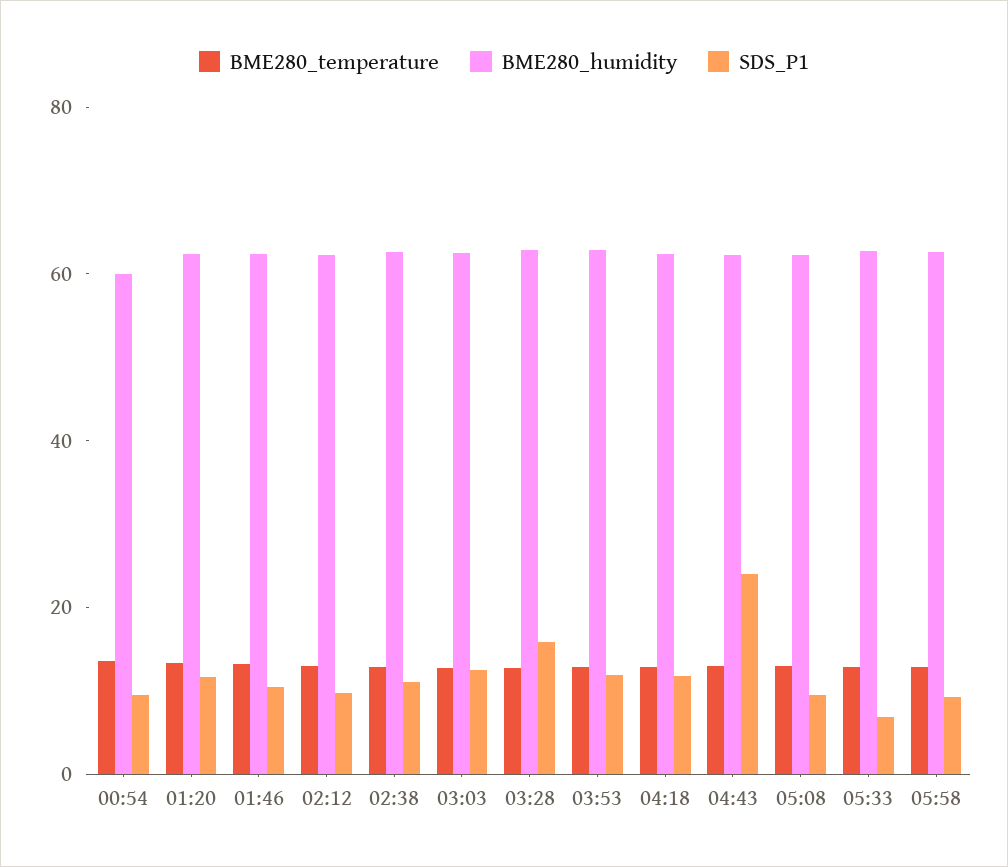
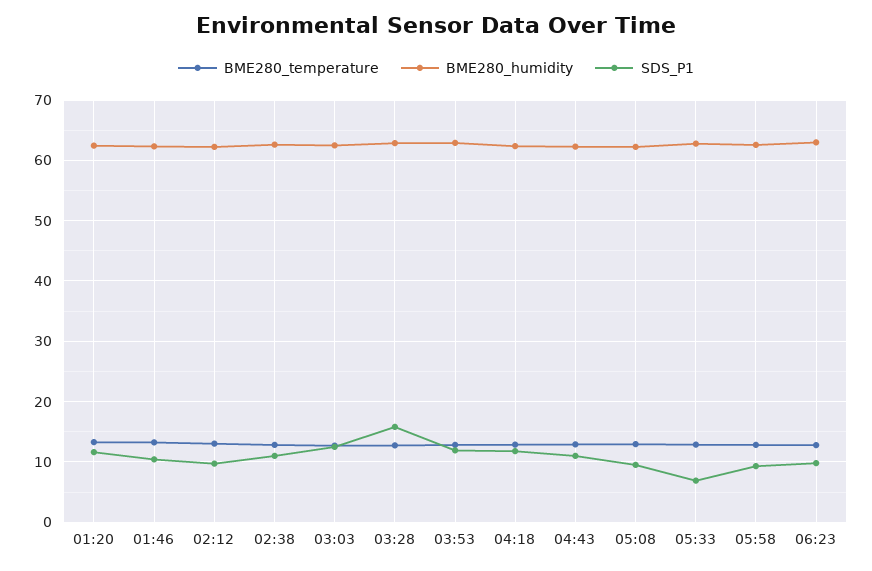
BME280_temperature, 00:54: 15 -> none
BME280_humidity, 00:54: 60 -> none
SDS_P1, 00:54: 10 -> none
SDS_P1, 04:43: 25 -> 11
BME280_temperature, 06:23: none -> 13
BME280_humidity, 06:23: none -> 63
SDS_P1, 06:23: none -> 10

